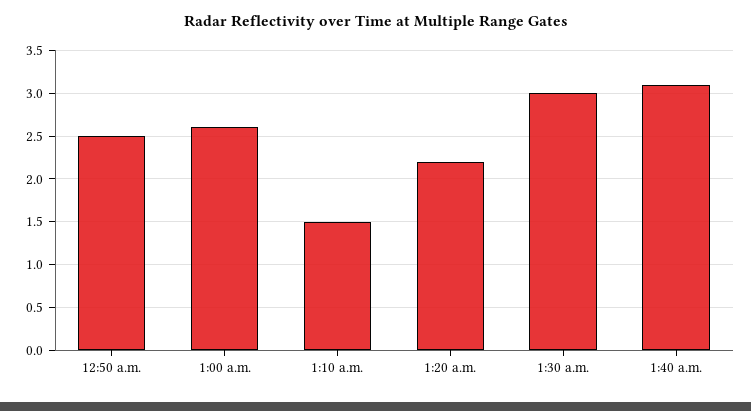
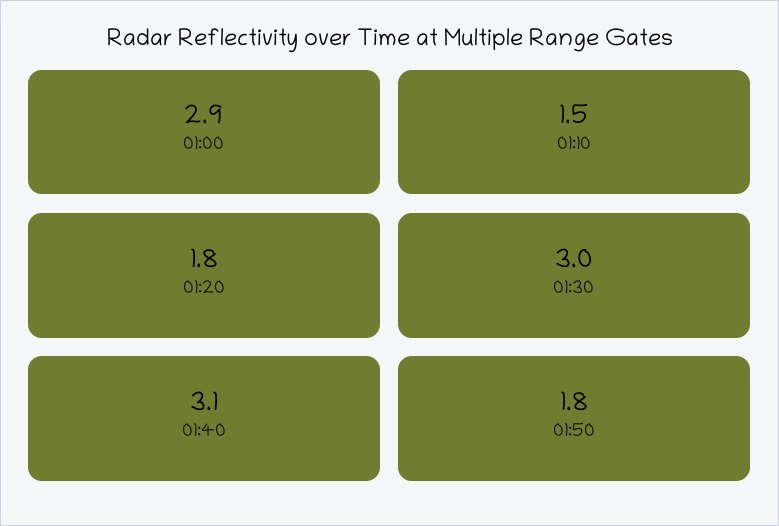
12:50 a.m.: 2.5 -> none
1:00 a.m.: 2.6 -> 2.9
1:20 a.m.: 2.2 -> 1.8
01:50: none -> 1.8

